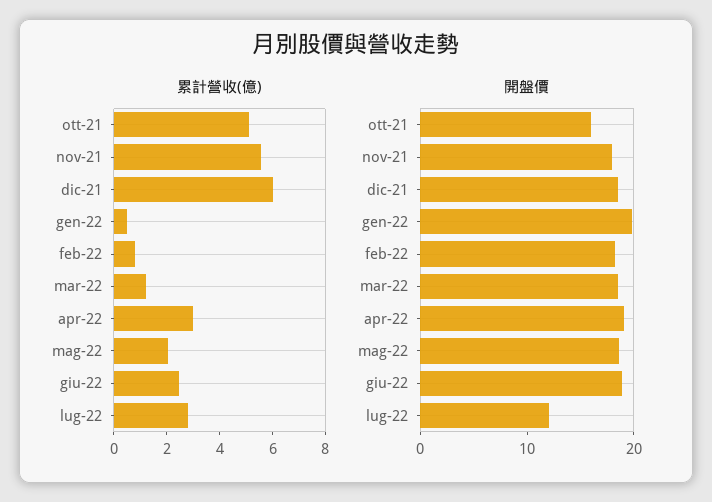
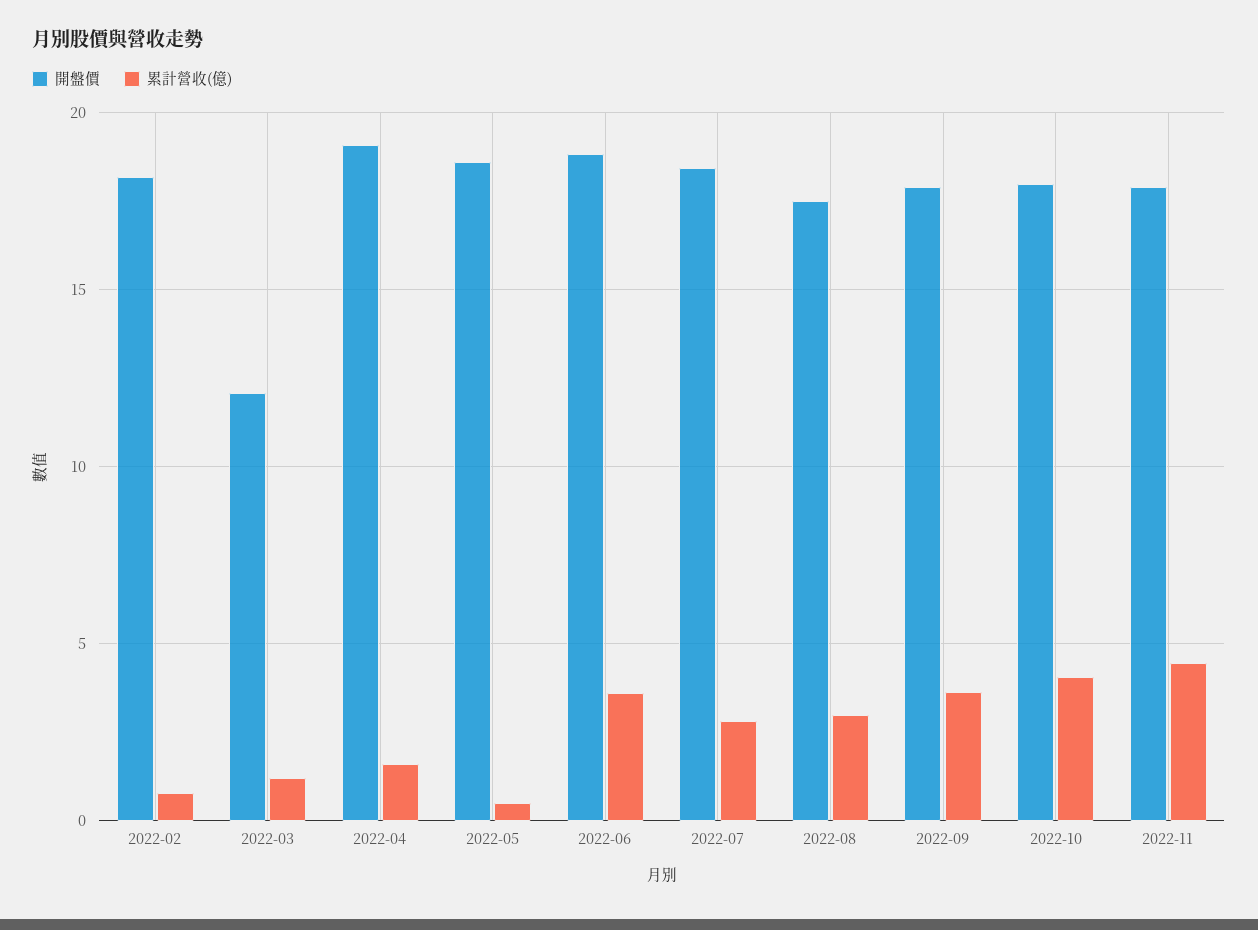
累計營收(億), ott-21: 5 -> none
累計營收(億), nov-21: 5.5 -> none
累計營收(億), dic-21: 6 -> none
累計營收(億), gen-22: 0.5 -> none
累計營收(億), apr-22: 3 -> 1.5
累計營收(億), mag-22: 2 -> 0.5
累計營收(億), giu-22: 2.5 -> 3.5
開盤價, ott-21: 16 -> none
開盤價, nov-21: 18 -> none
開盤價, dic-21: 18 -> none
開盤價, gen-22: 20 -> none
開盤價, mar-22: 18 -> 12
開盤價, lug-22: 12 -> 18.5
開盤價, 2022-08: none -> 17.5
累計營收(億), 2022-08: none -> 3
開盤價, 2022-09: none -> 18
累計營收(億), 2022-09: none -> 3.5
開盤價, 2022-10: none -> 18
累計營收(億), 2022-10: none -> 4
開盤價, 2022-11: none -> 18
累計營收(億), 2022-11: none -> 4.5

